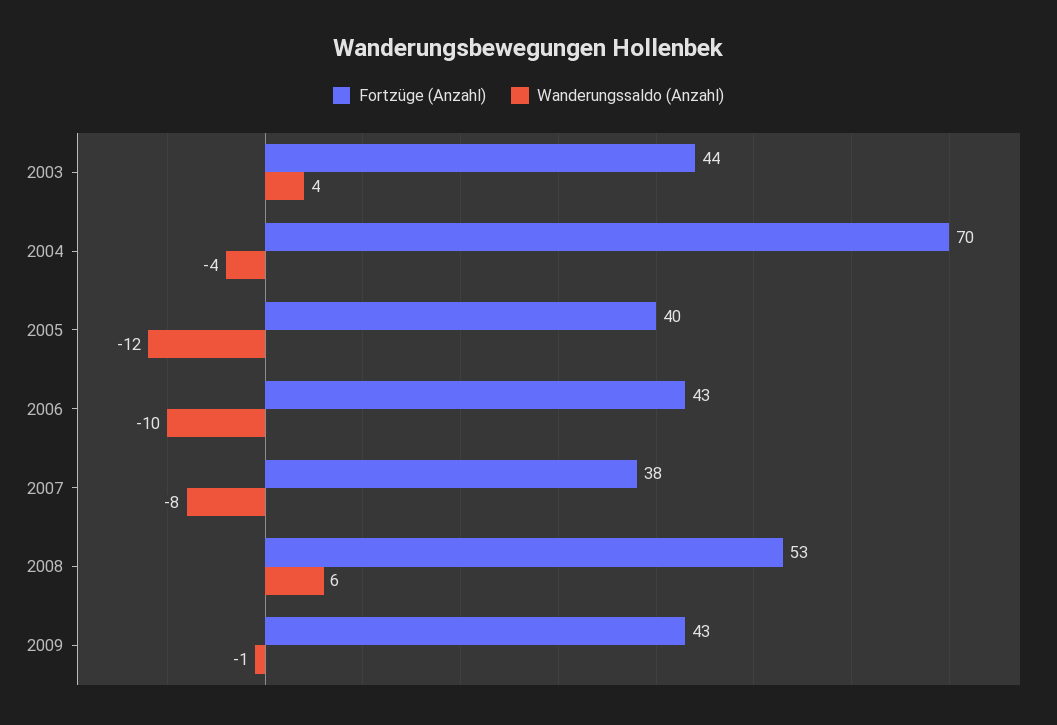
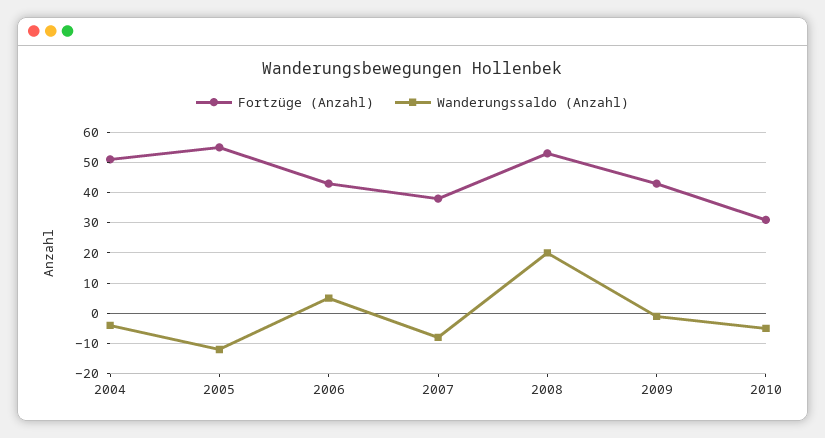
Fortzüge (Anzahl), 2003: 44 -> none
Wanderungssaldo (Anzahl), 2003: 4 -> none
Fortzüge (Anzahl), 2004: 70 -> 50
Fortzüge (Anzahl), 2005: 40 -> 55
Wanderungssaldo (Anzahl), 2006: -10 -> 5
Wanderungssaldo (Anzahl), 2008: 6 -> 20
Fortzüge (Anzahl), 2010: none -> 30
Wanderungssaldo (Anzahl), 2010: none -> -5

